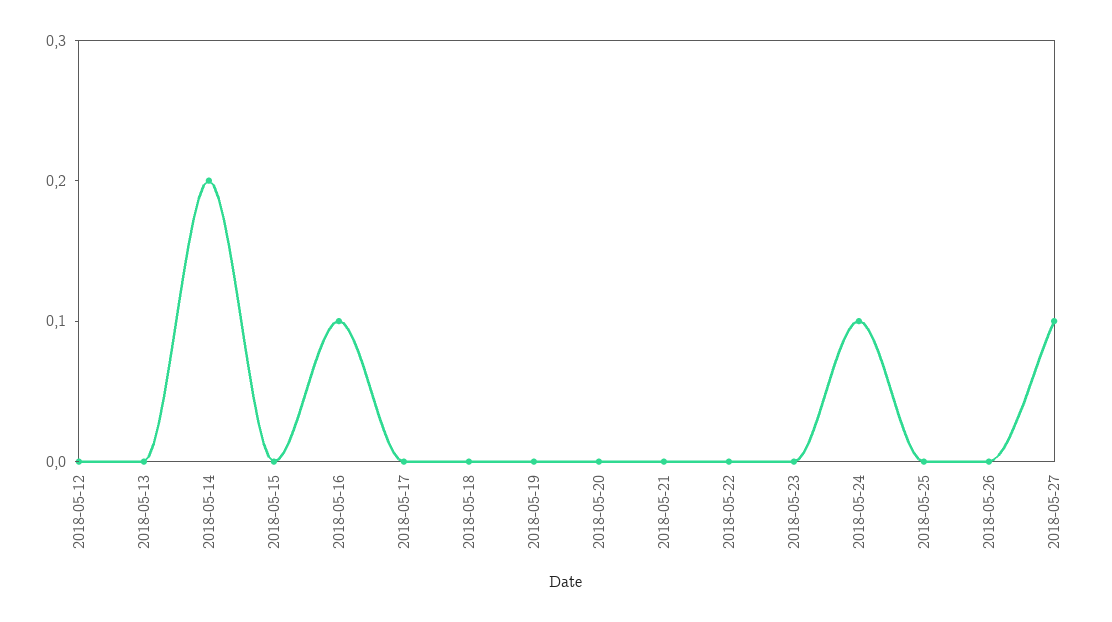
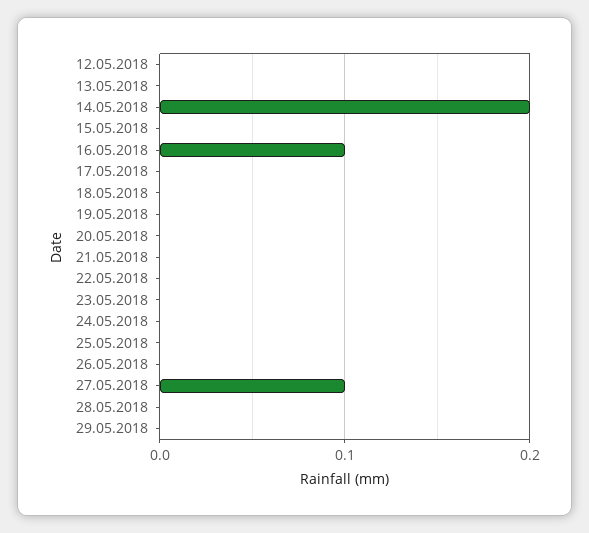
2018-05-24: 0.1 -> 0
28.05.2018: none -> 0
29.05.2018: none -> 0

